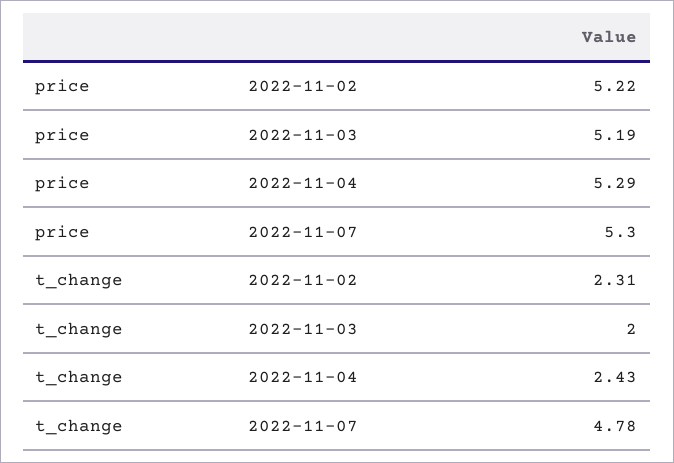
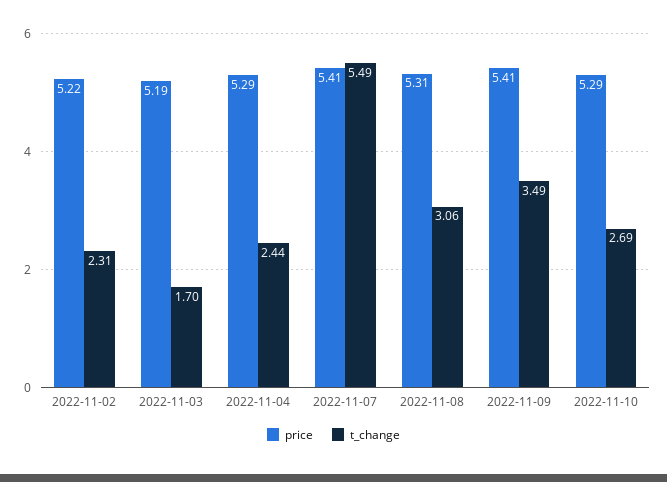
price, 2022-11-07: 5.3 -> 5.41
t_change, 2022-11-03: 2 -> 1.7
t_change, 2022-11-04: 2.43 -> 2.44
t_change, 2022-11-07: 4.78 -> 5.49
price, 2022-11-08: none -> 5.31
t_change, 2022-11-08: none -> 3.06
price, 2022-11-09: none -> 5.41
t_change, 2022-11-09: none -> 3.49
price, 2022-11-10: none -> 5.29
t_change, 2022-11-10: none -> 2.69

